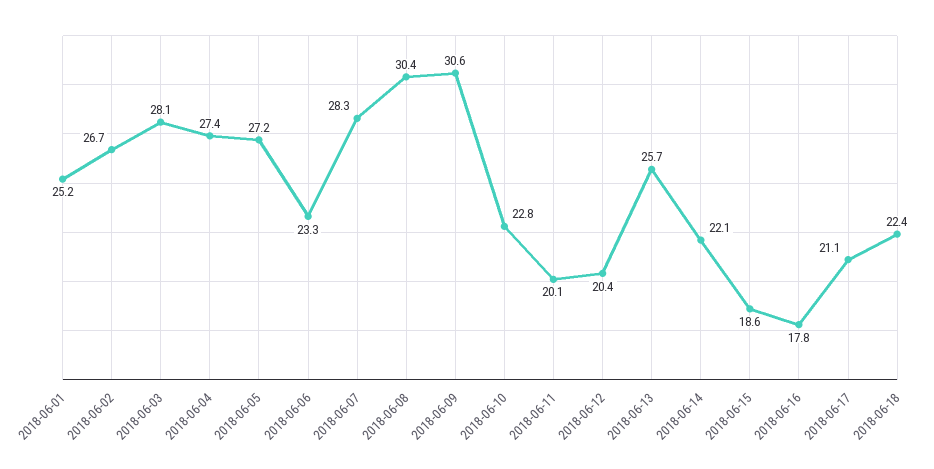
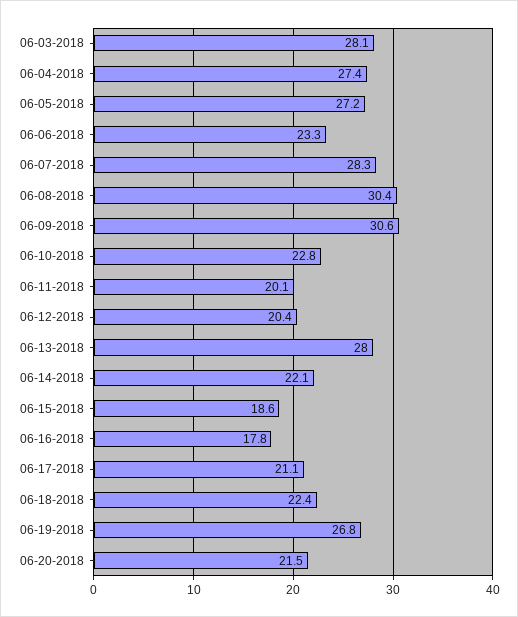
2018-06-01: 25.2 -> none
2018-06-02: 26.7 -> none
2018-06-13: 25.7 -> 28
06-19-2018: none -> 26.8
06-20-2018: none -> 21.5

